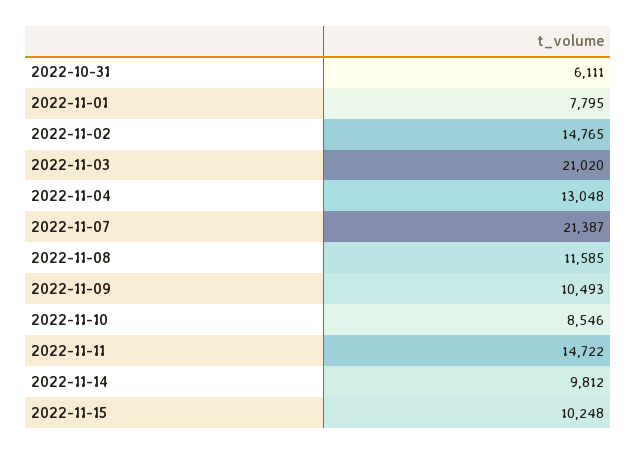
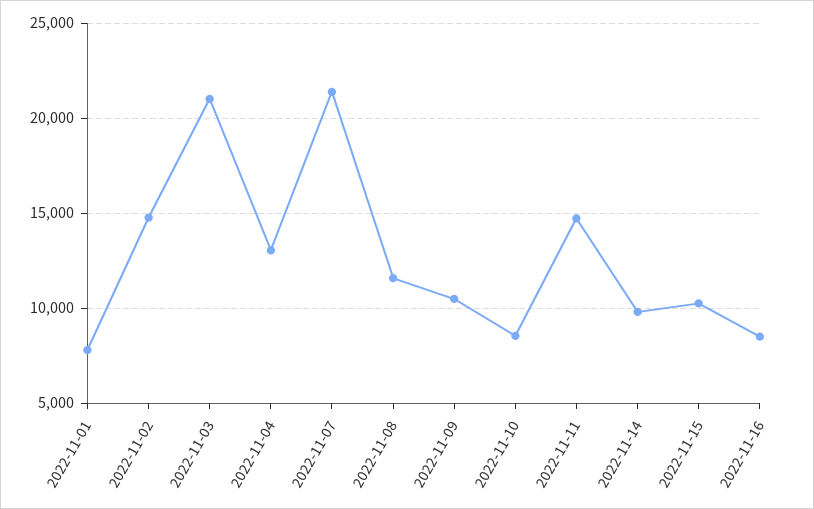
2022-10-31: 6111 -> none
2022-11-16: none -> 8500

